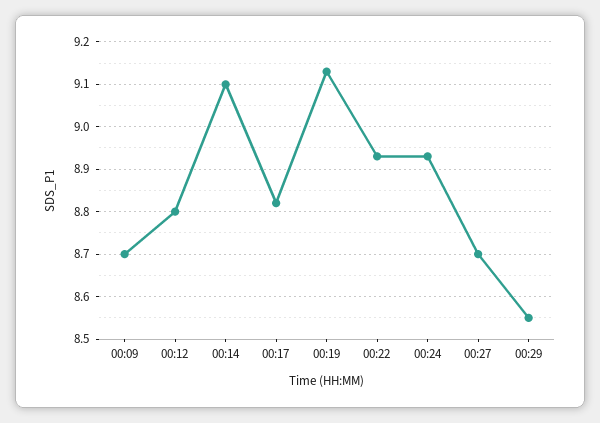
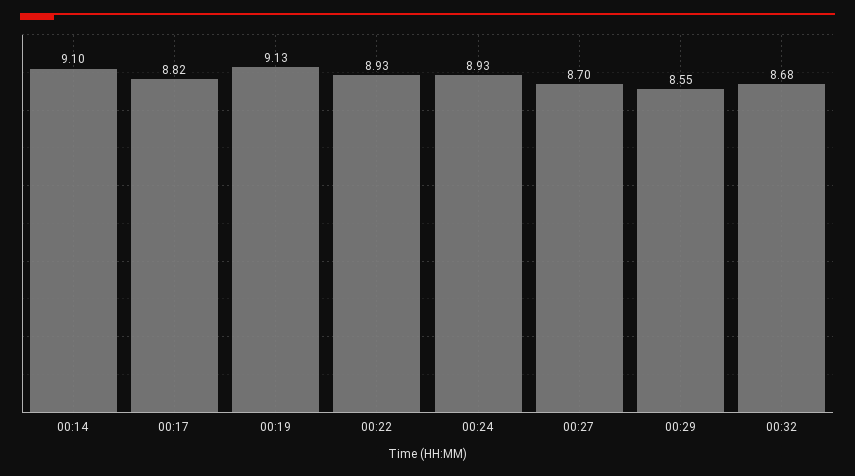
00:09: 8.7 -> none
00:12: 8.8 -> none
00:32: none -> 8.68

